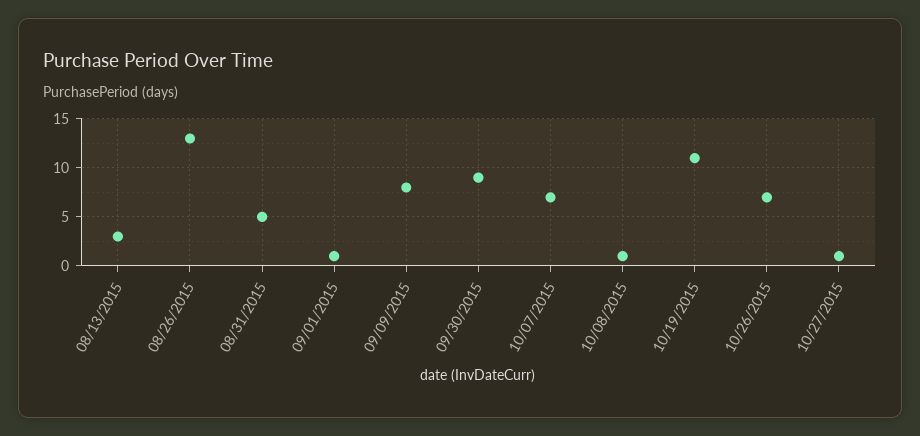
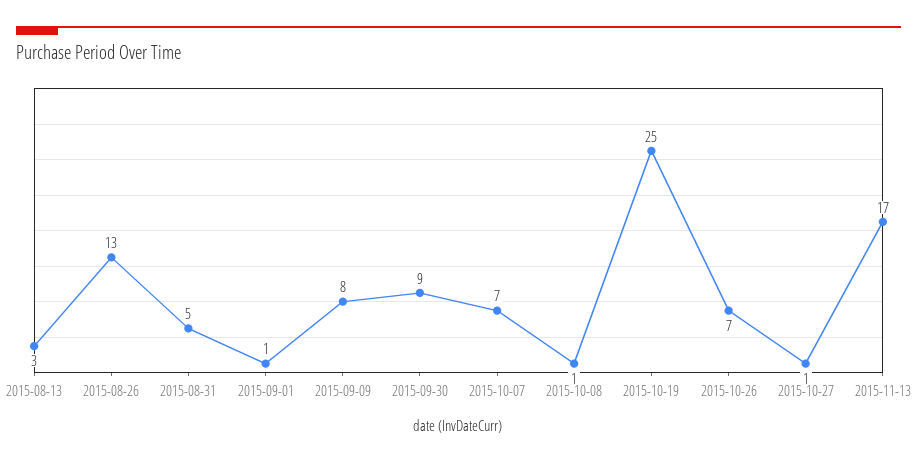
10/19/2015: 11 -> 25
2015-11-13: none -> 17

